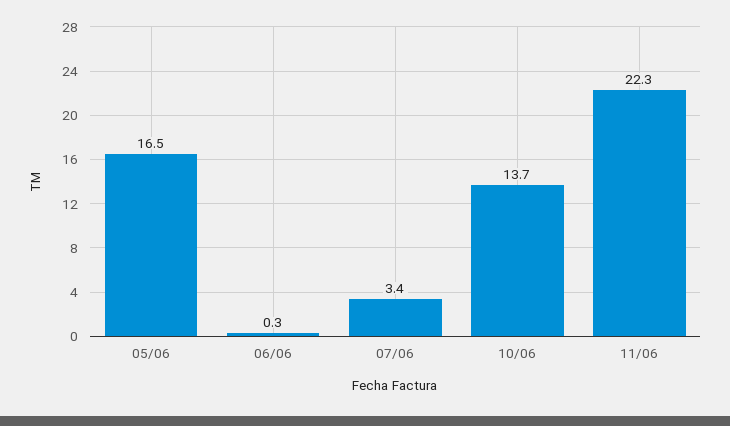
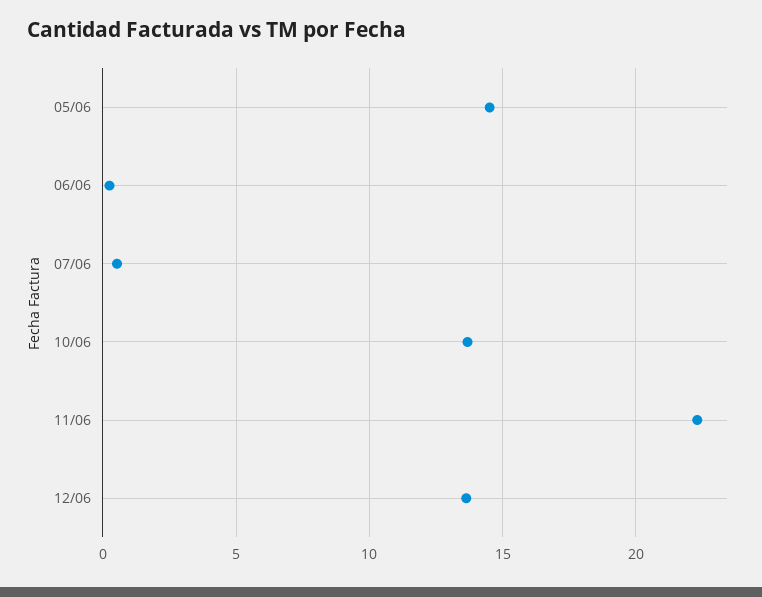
05/06: 16.5 -> 14.5
07/06: 3.4 -> 0.5
12/06: none -> 13.5

